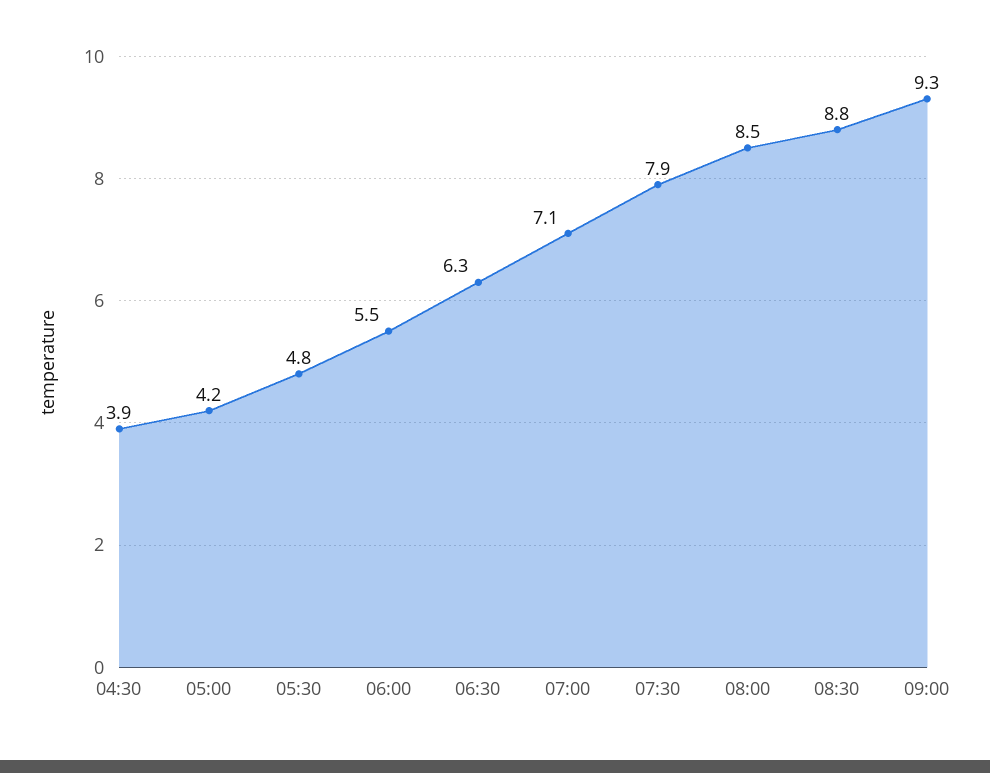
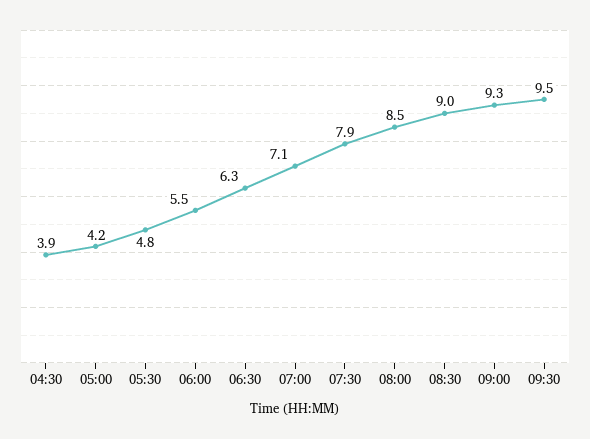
08:30: 8.8 -> 9
09:30: none -> 9.5

